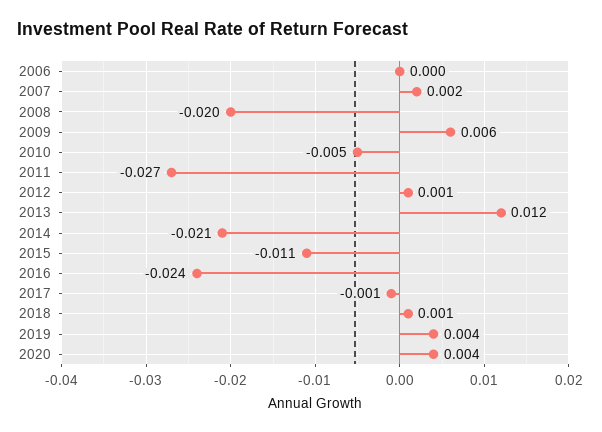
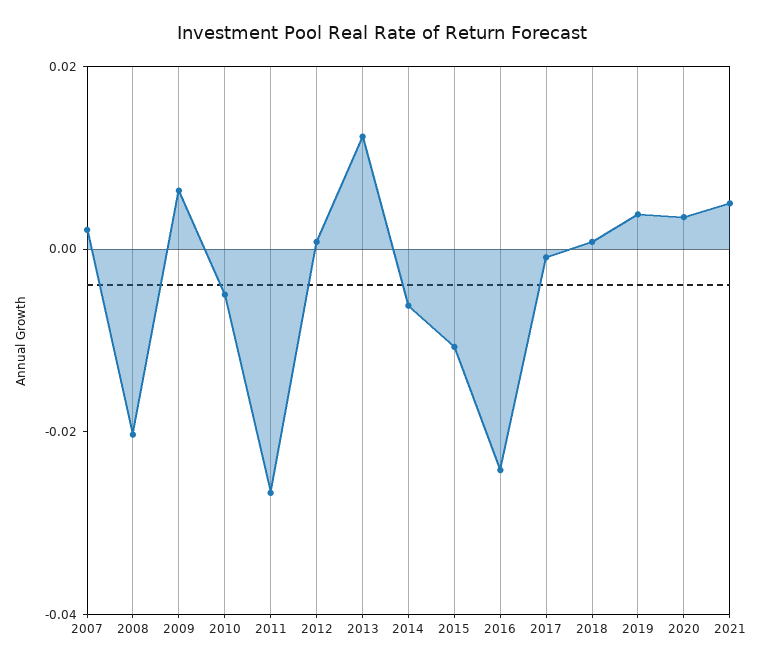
2006: 0 -> none
2014: -0.021 -> -0.005
2021: none -> 0.005

